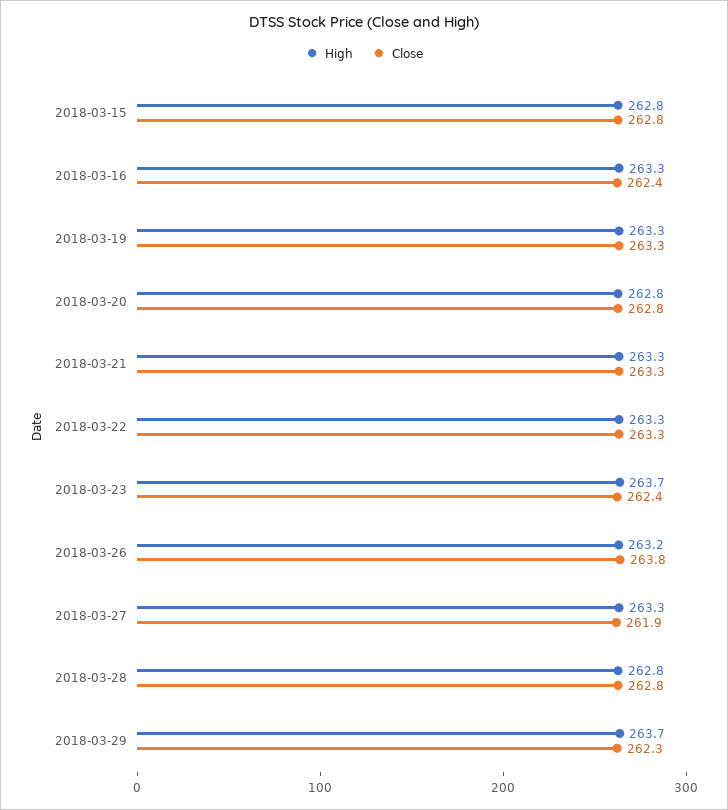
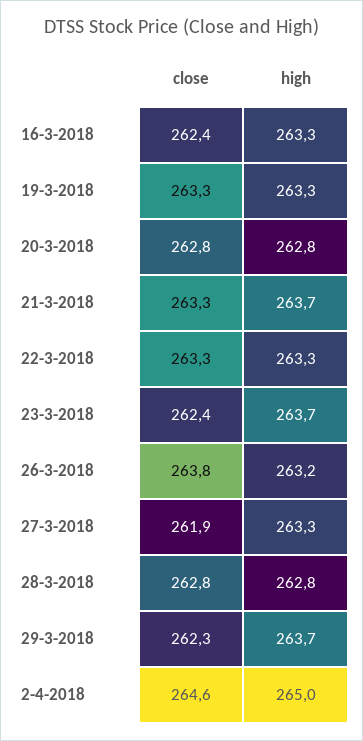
High, 2018-03-15: 262.8 -> none
Close, 2018-03-15: 262.8 -> none
High, 2018-03-21: 263.3 -> 263.7
Close, 2-4-2018: none -> 264.6
High, 2-4-2018: none -> 265

